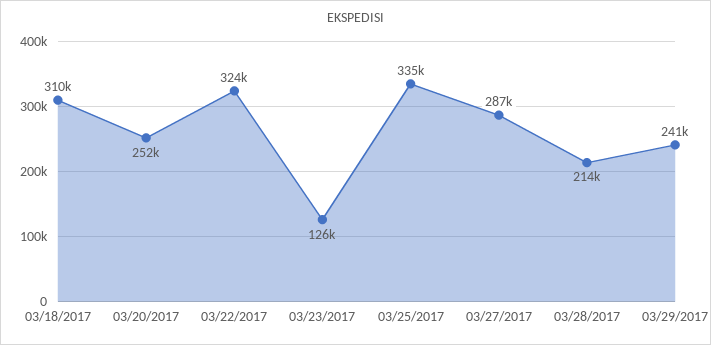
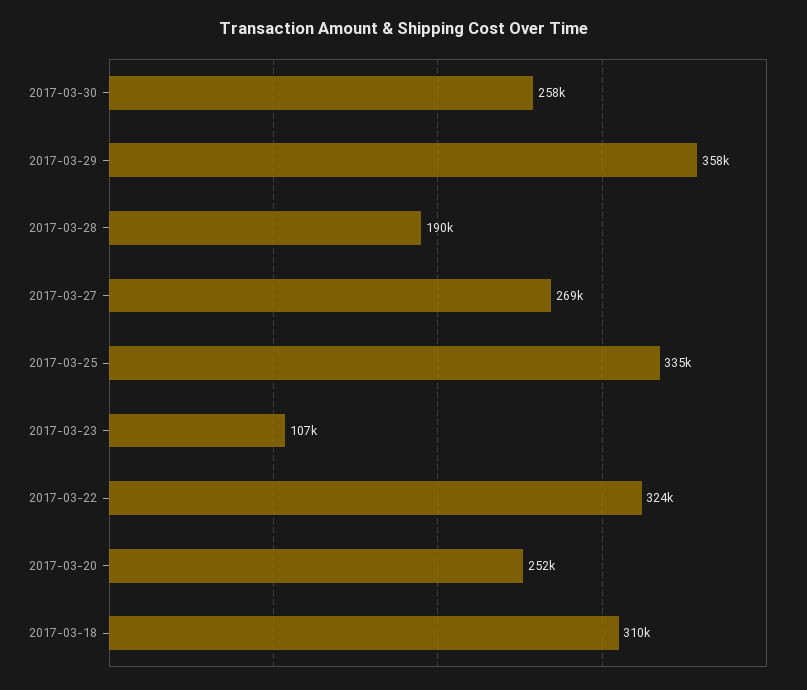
03/23/2017: 126000 -> 107000
03/27/2017: 287000 -> 269000
03/28/2017: 214000 -> 190000
03/29/2017: 241000 -> 358000
2017-03-30: none -> 258000

